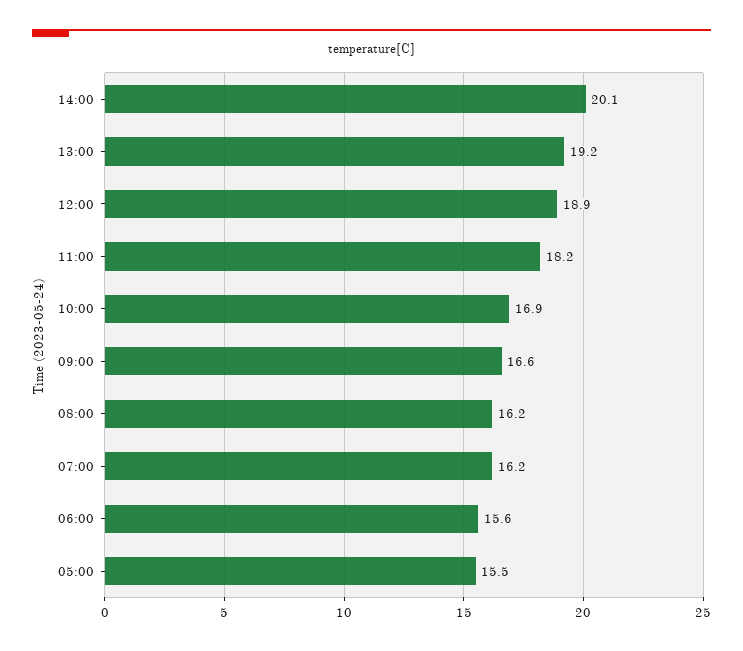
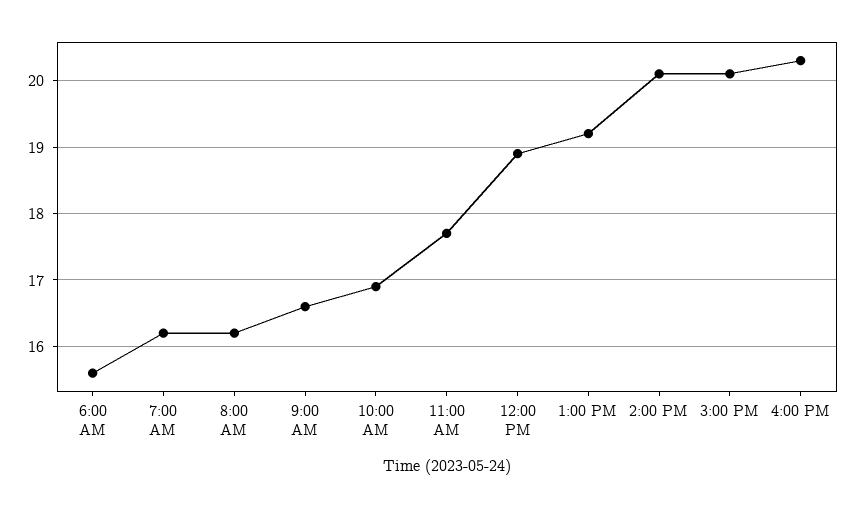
11:00: 18.2 -> 17.7
05:00: 15.5 -> none
3:00 PM: none -> 20.1
4:00 PM: none -> 20.3

